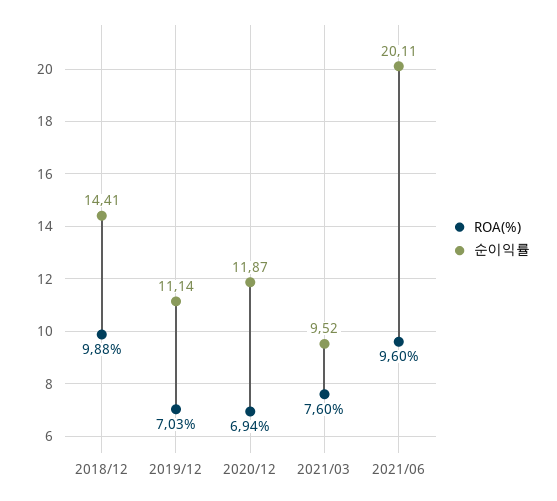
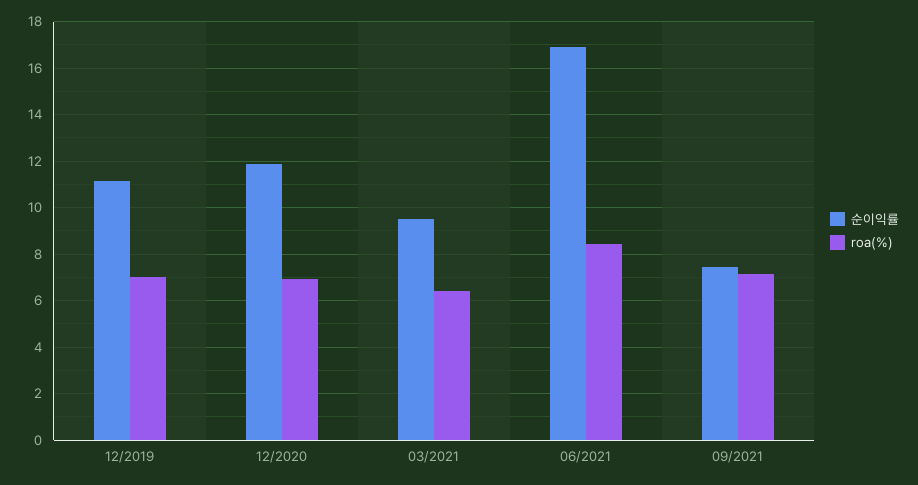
ROA(%), 2018/12: 9.88 -> none
순이익률, 2018/12: 14.41 -> none
ROA(%), 2021/03: 7.6 -> 6.5
ROA(%), 2021/06: 9.6 -> 8.5
순이익률, 2021/06: 20.11 -> 17
순이익률, 09/2021: none -> 7.5
ROA(%), 09/2021: none -> 7

